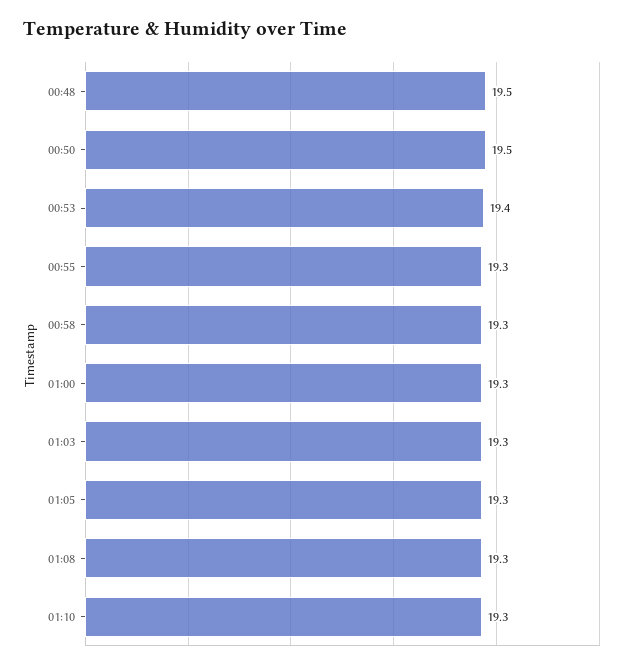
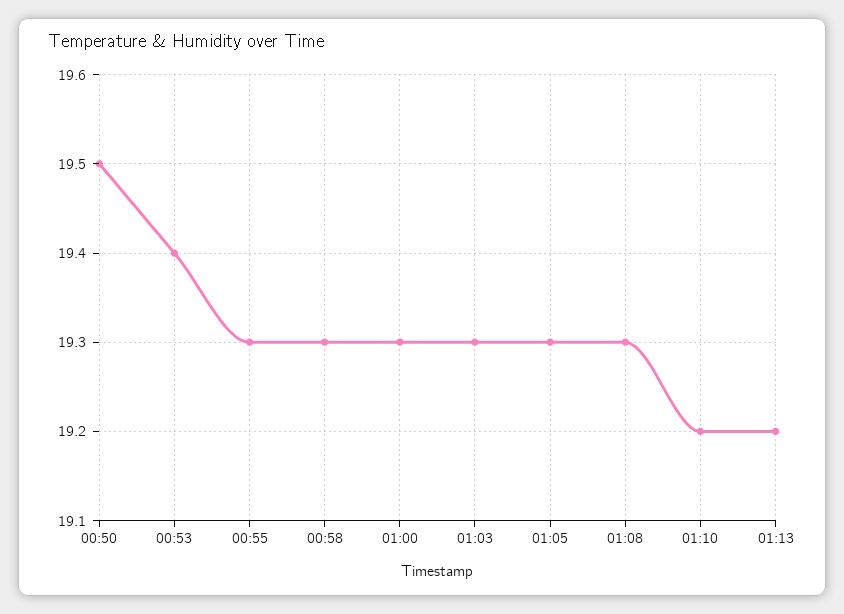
00:48: 19.5 -> none
01:10: 19.3 -> 19.2
01:13: none -> 19.2

